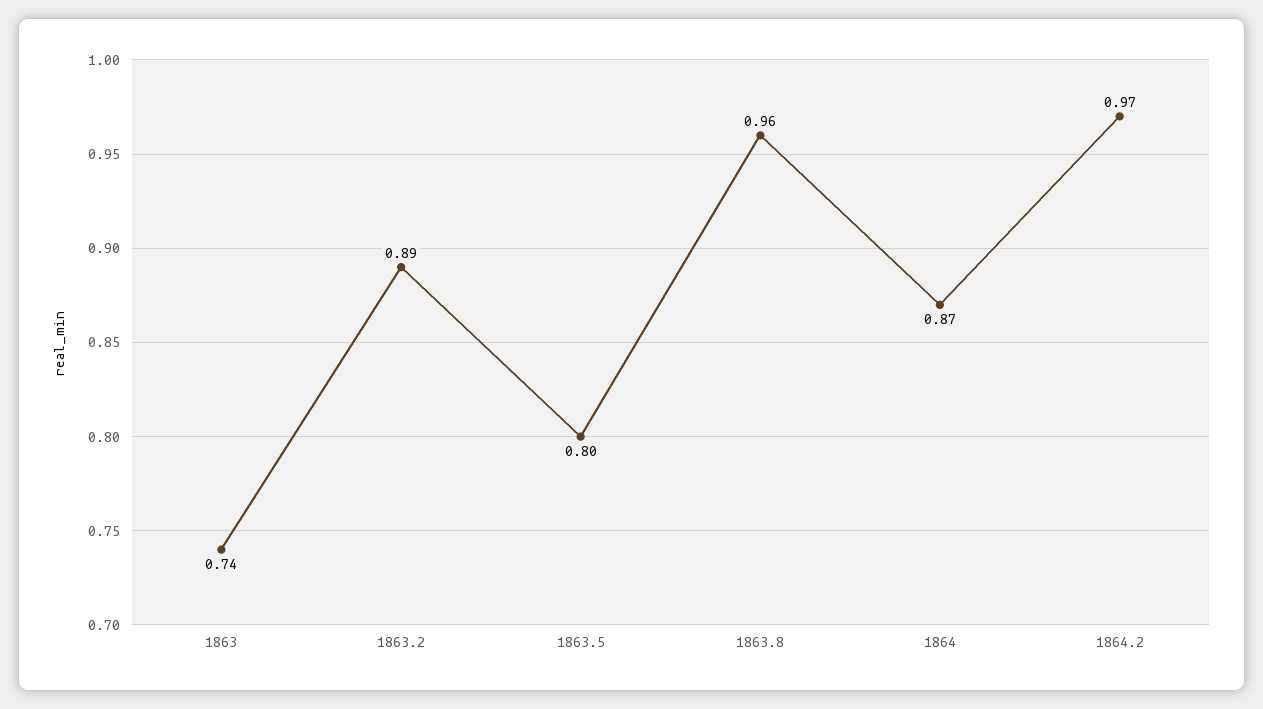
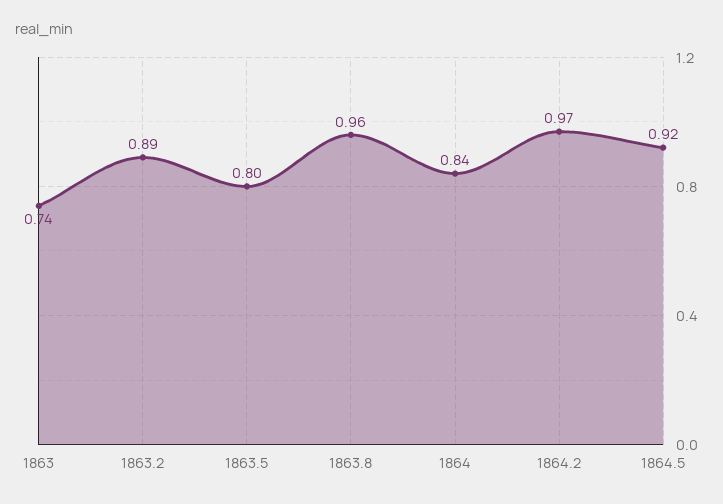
1864: 0.87 -> 0.84
1864.5: none -> 0.92

